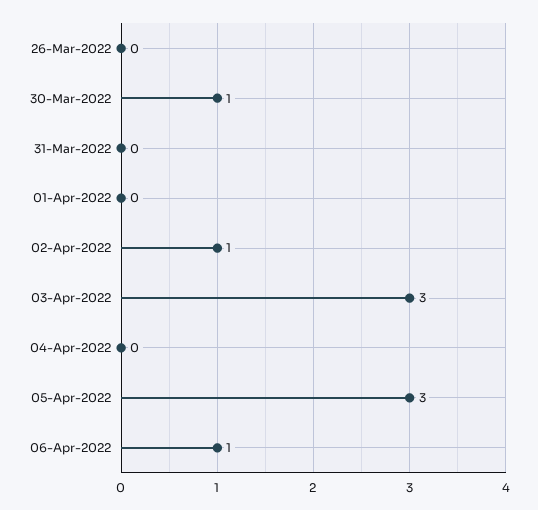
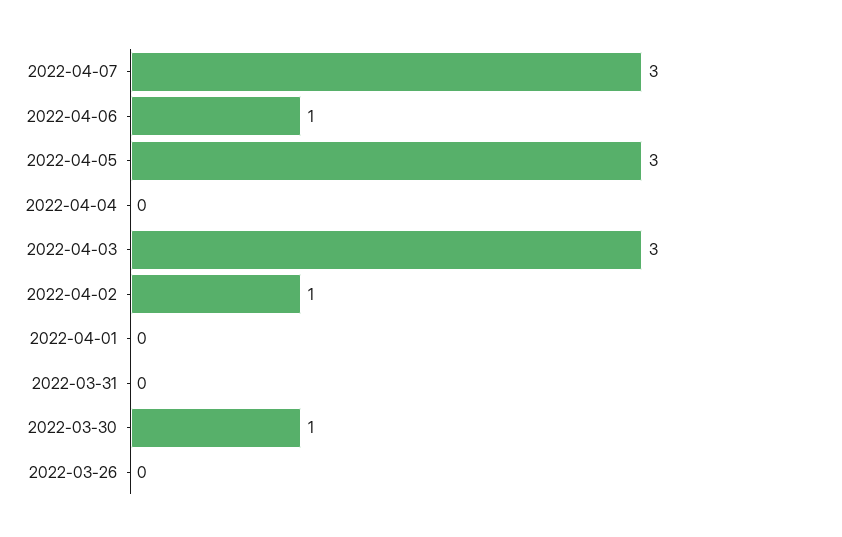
2022-04-07: none -> 3

